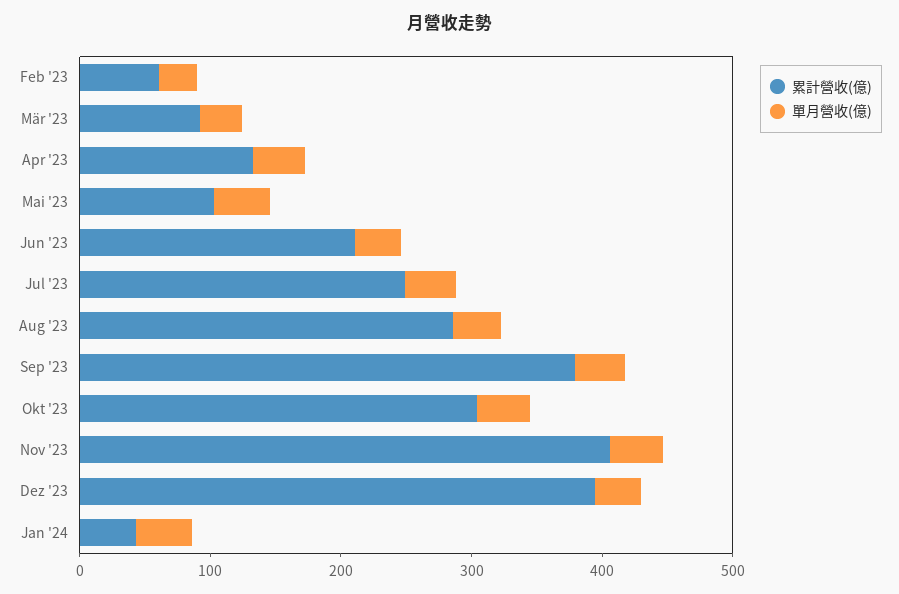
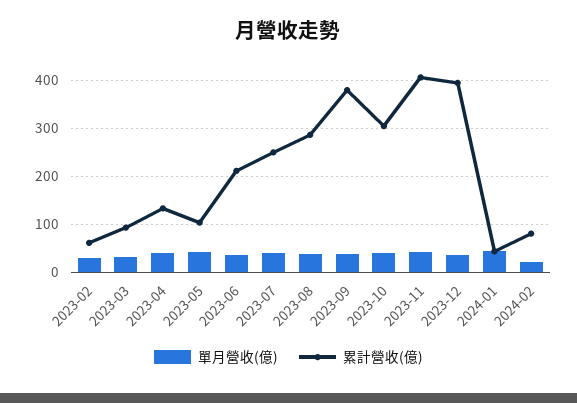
單月營收(億), 2024-02: none -> 20
累計營收(億), 2024-02: none -> 80

